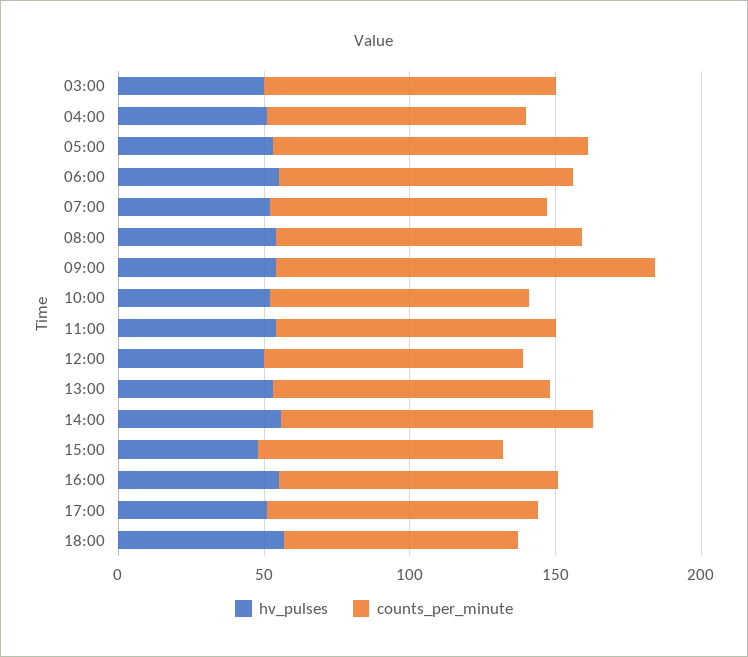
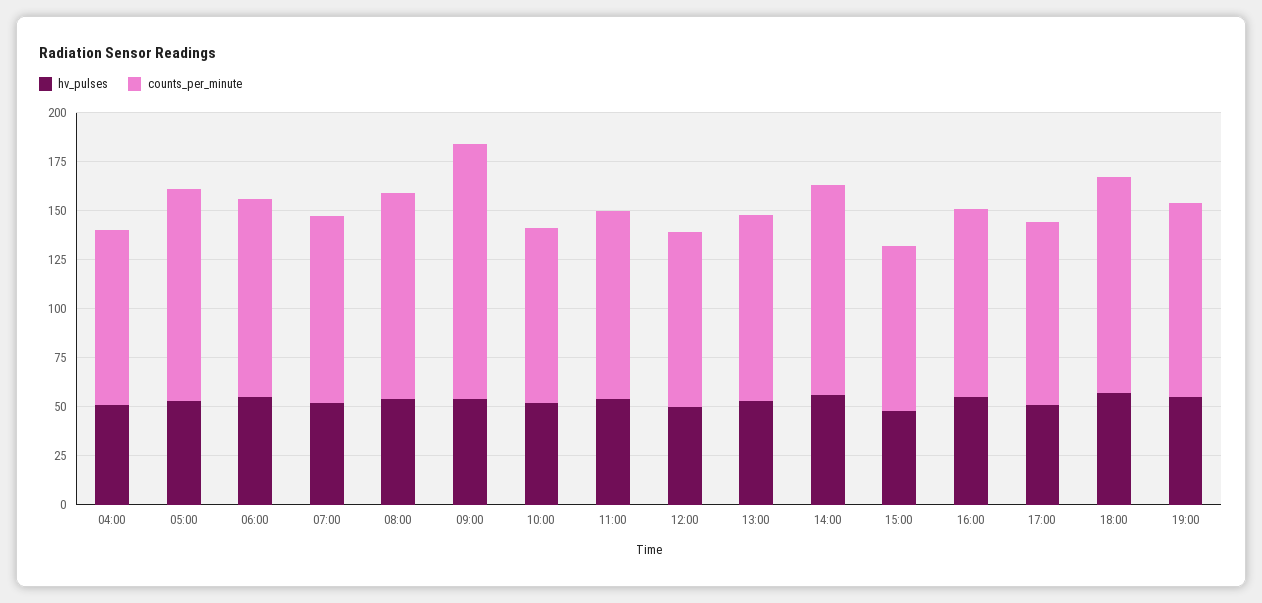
hv_pulses, 03:00: 50 -> none
counts_per_minute, 03:00: 100 -> none
counts_per_minute, 18:00: 80 -> 110
hv_pulses, 19:00: none -> 55
counts_per_minute, 19:00: none -> 100

